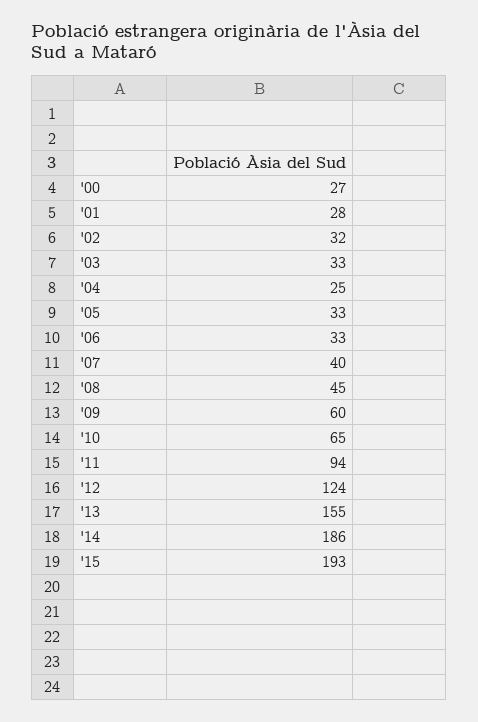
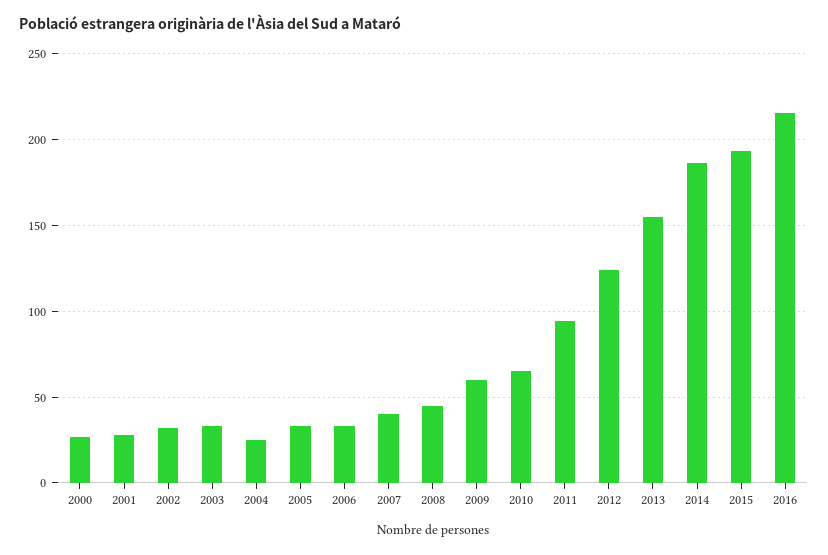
2016: none -> 215

